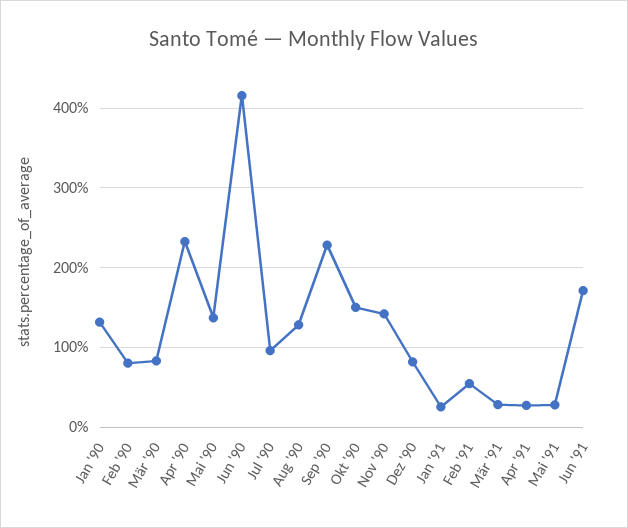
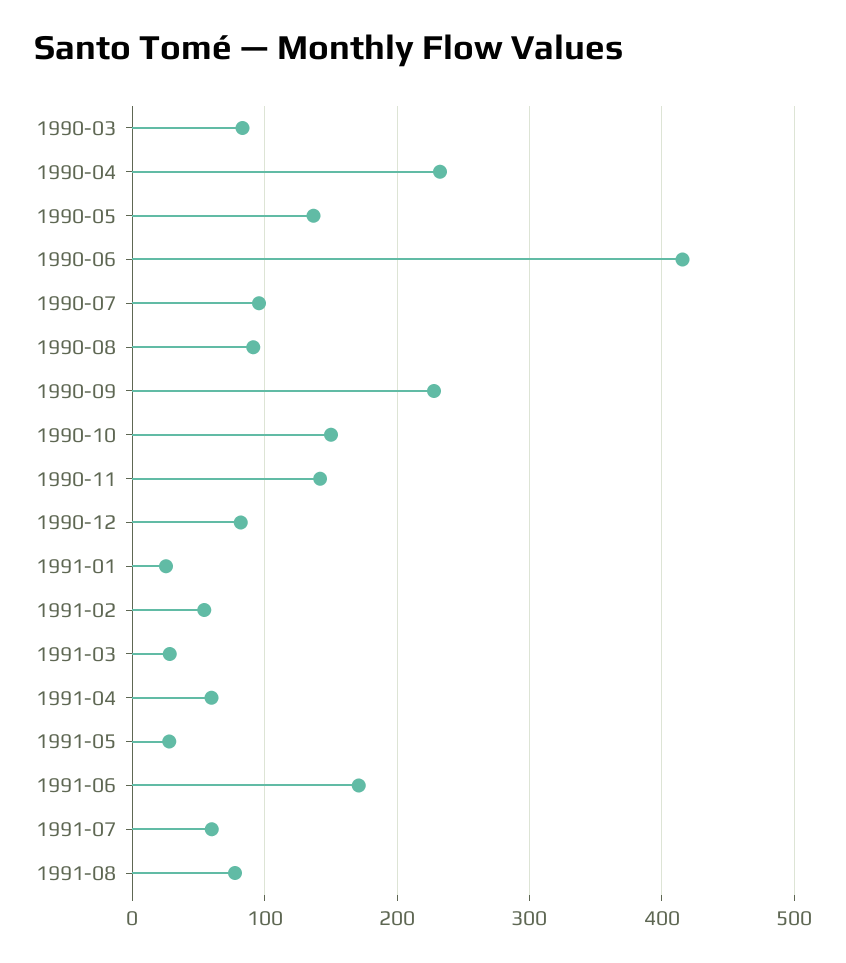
Jan '90: 130 -> none
Feb '90: 80 -> none
Aug '90: 130 -> 90
Apr '91: 30 -> 60
1991-07: none -> 60
1991-08: none -> 80

